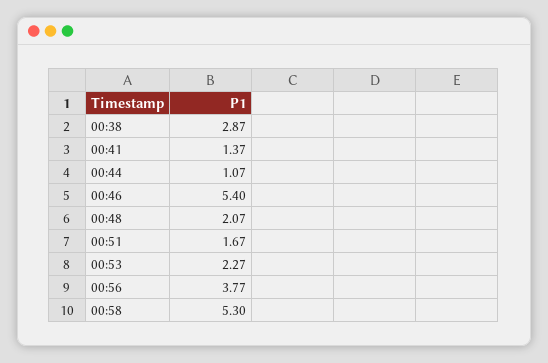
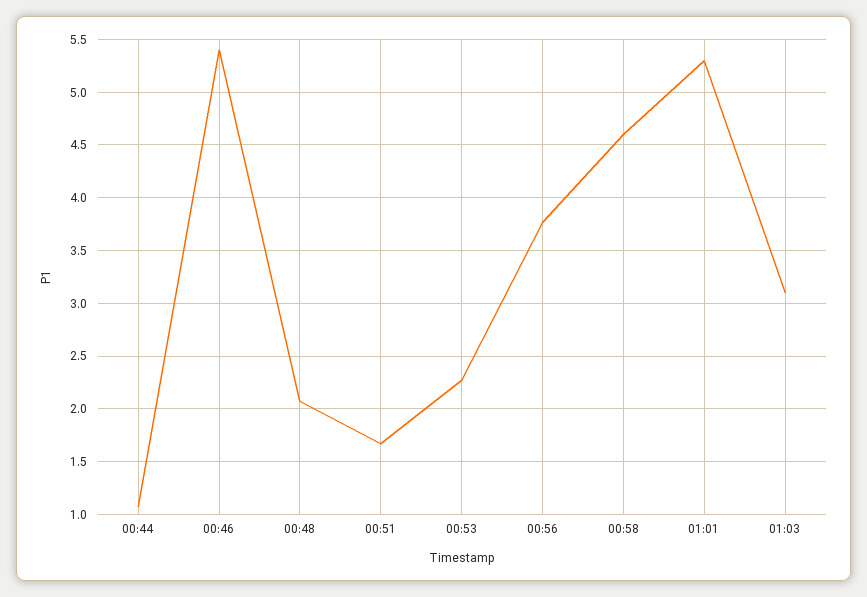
00:38: 2.87 -> none
00:41: 1.37 -> none
00:58: 5.3 -> 4.6
01:01: none -> 5.3
01:03: none -> 3.1

